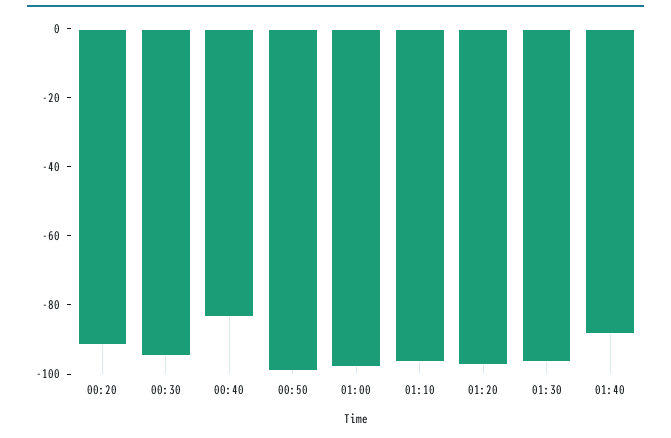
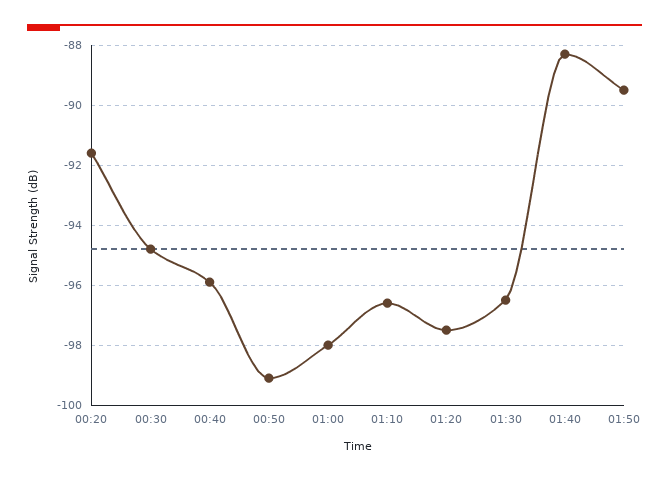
00:40: -85 -> -96
01:50: none -> -89.5

